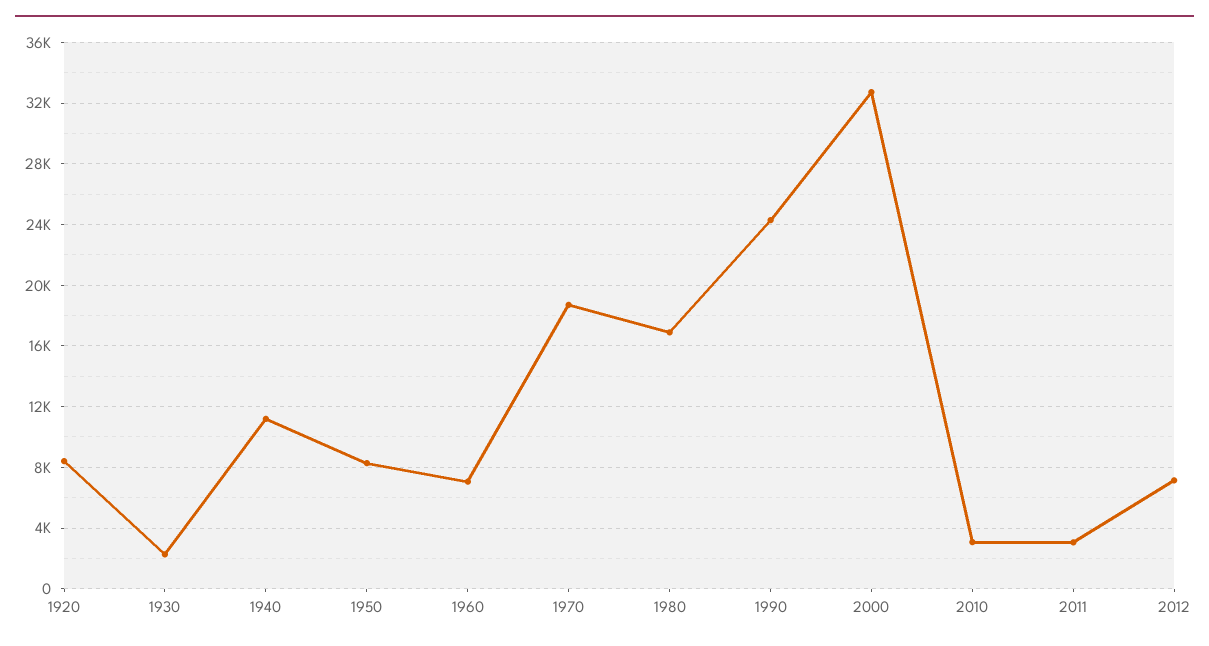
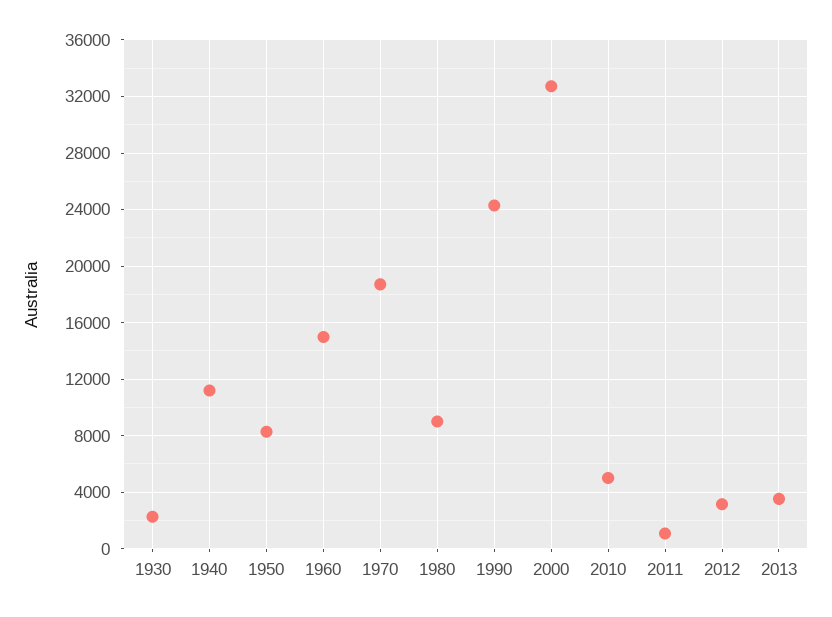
1920: 8500 -> none
1960: 7000 -> 15000
1980: 17000 -> 9000
2010: 3000 -> 5000
2011: 3000 -> 1000
2012: 7000 -> 3000
2013: none -> 3500

